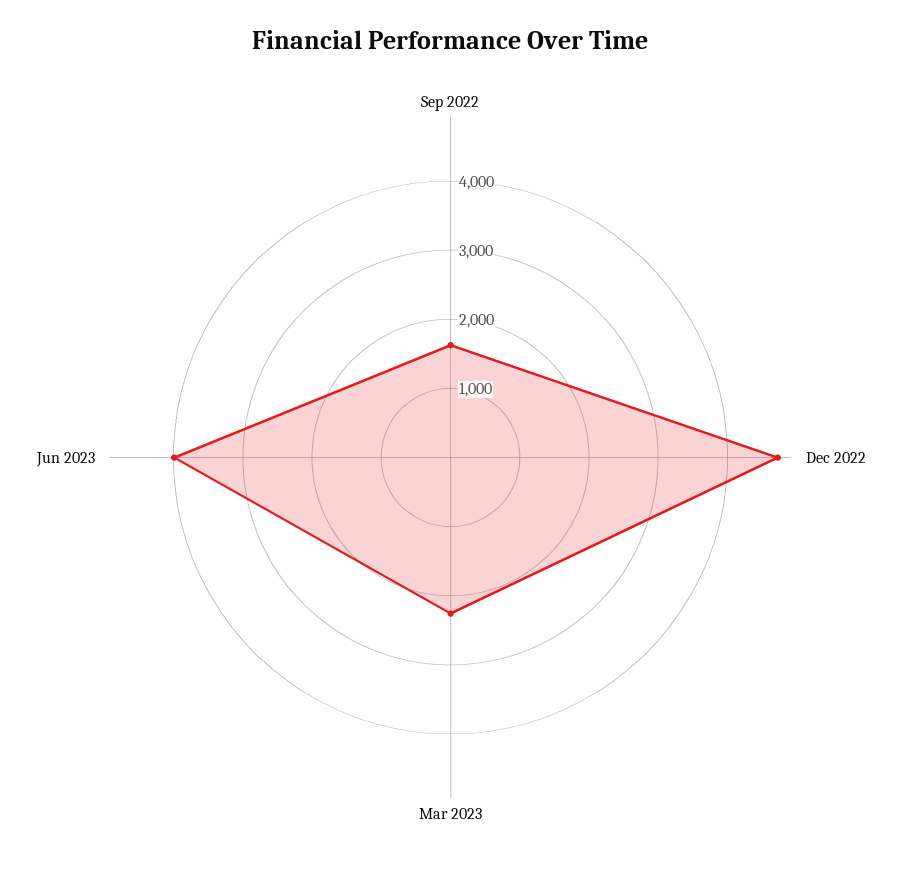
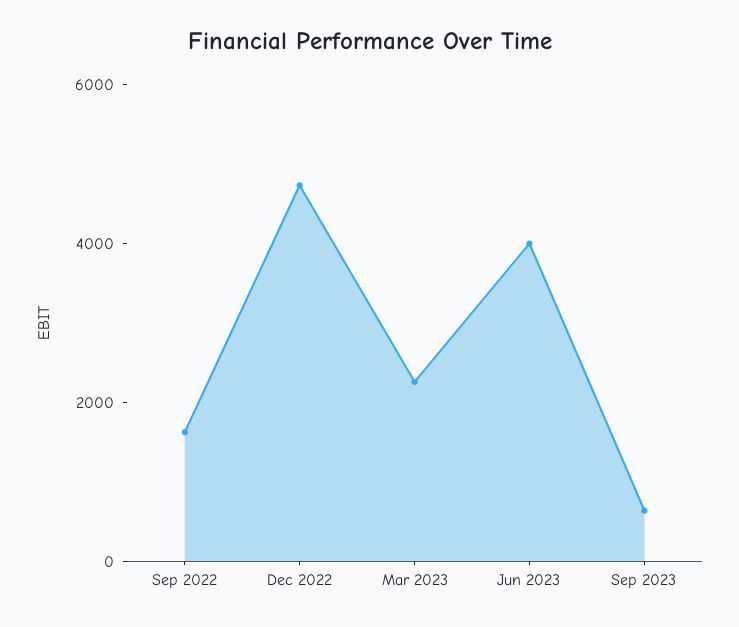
Sep 2023: none -> 500

